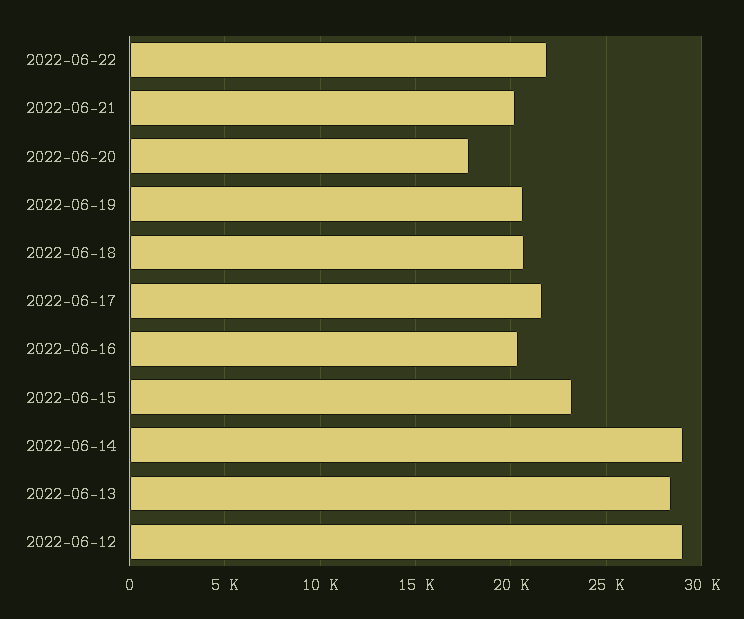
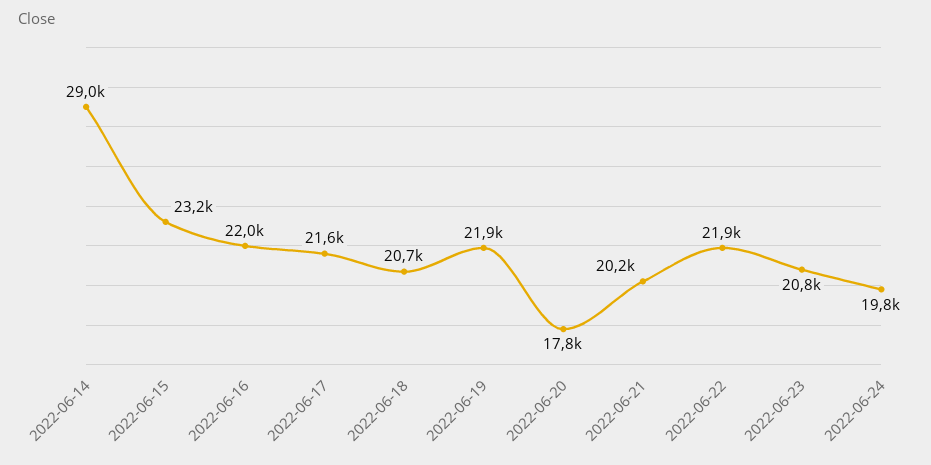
2022-06-19: 20500 -> 21900
2022-06-16: 20500 -> 22000
2022-06-13: 28500 -> none
2022-06-12: 29000 -> none
2022-06-23: none -> 20800
2022-06-24: none -> 19800

